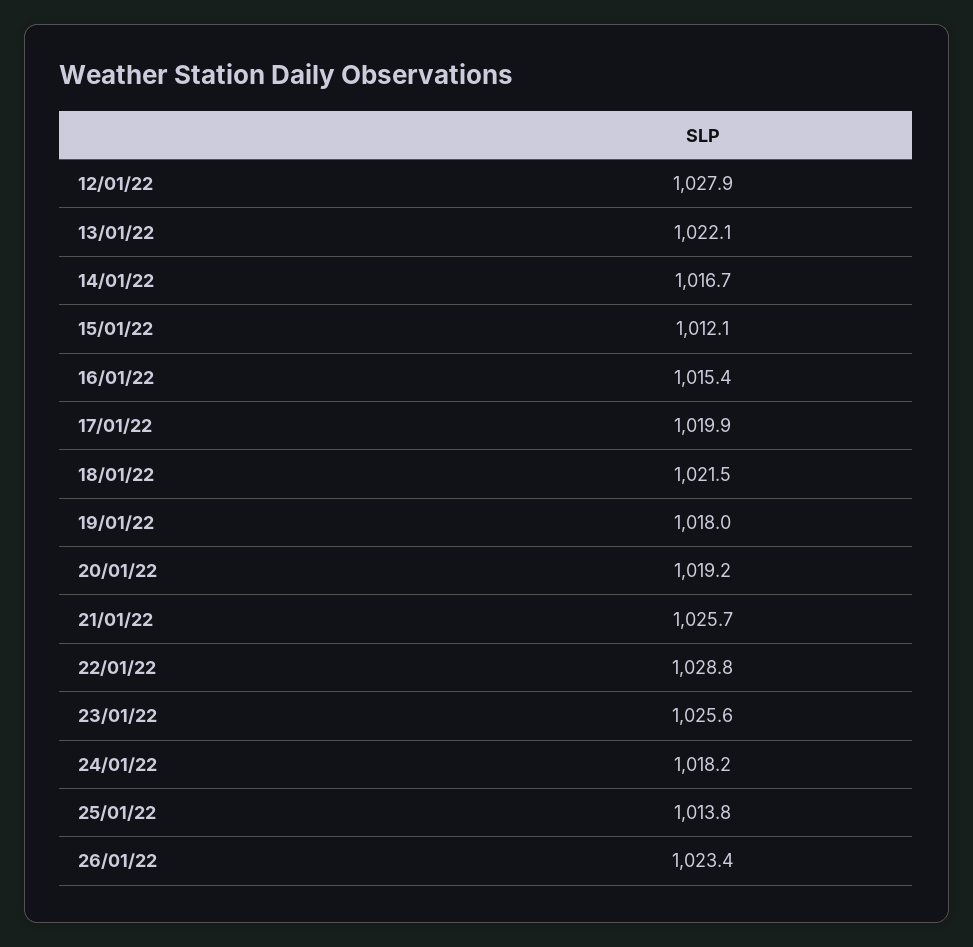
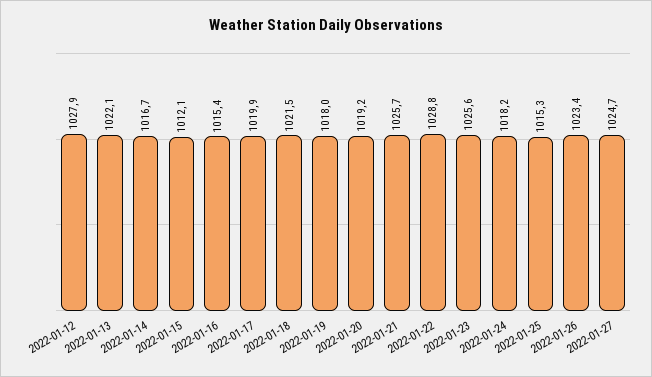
25/01/22: 1013.8 -> 1015.3
2022-01-27: none -> 1024.7

